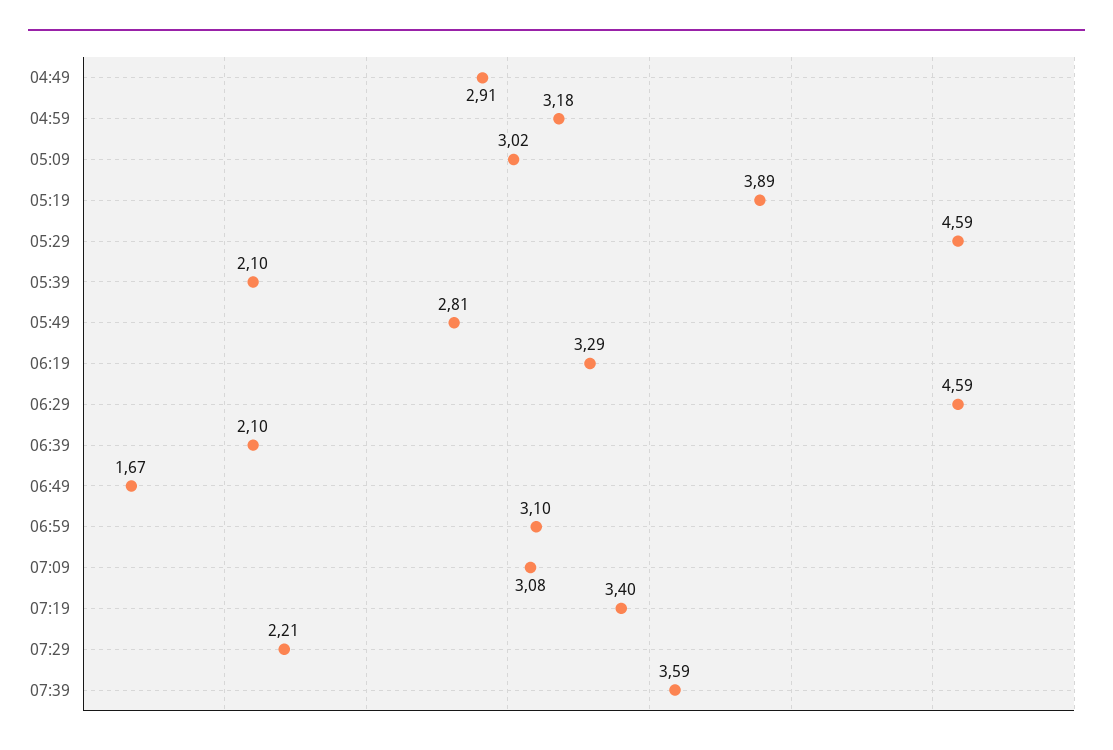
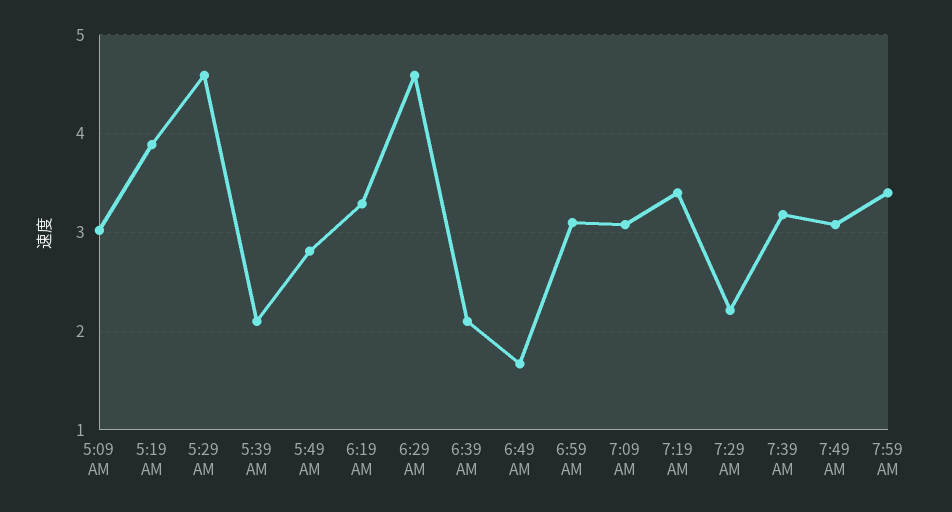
04:49: 2.91 -> none
04:59: 3.18 -> none
07:39: 3.59 -> 3.2
7:49 AM: none -> 3.1
7:59 AM: none -> 3.4

